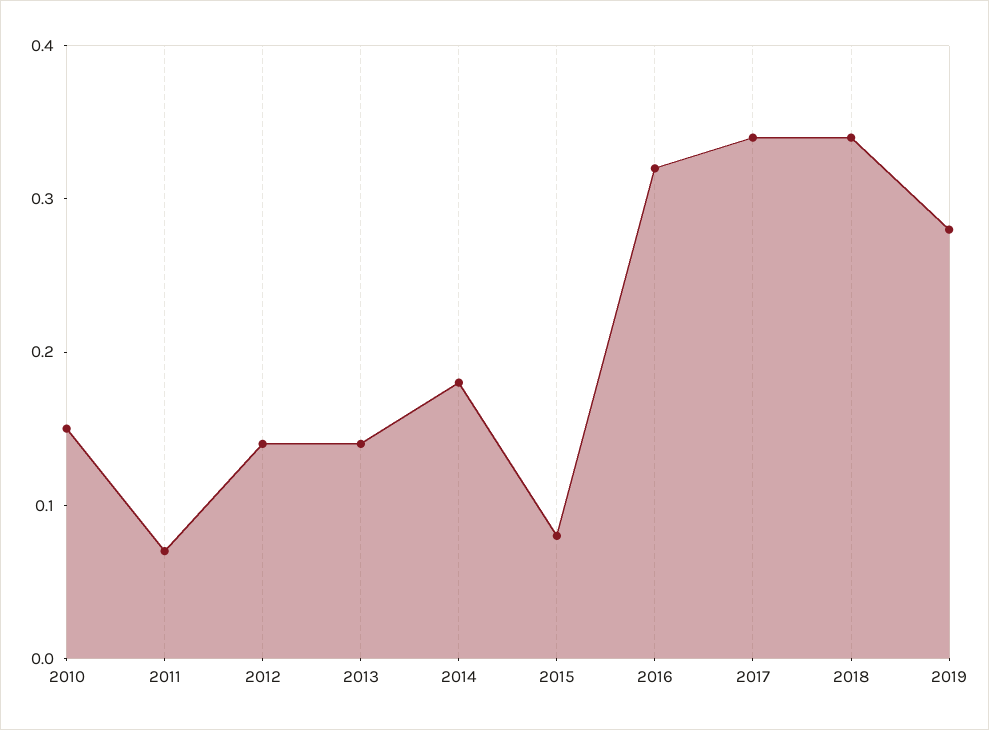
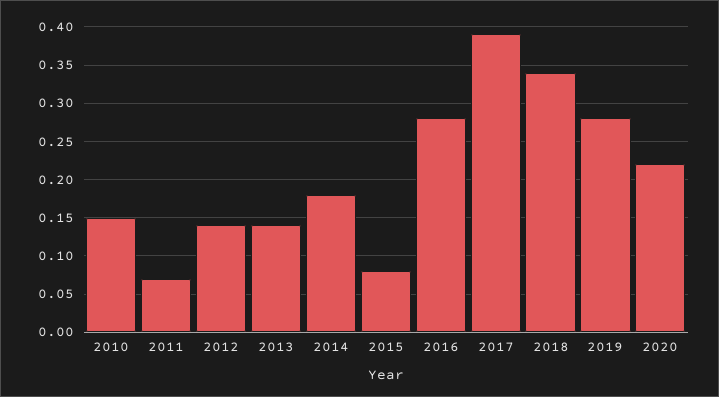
2016: 0.32 -> 0.28
2017: 0.34 -> 0.39
2020: none -> 0.22

